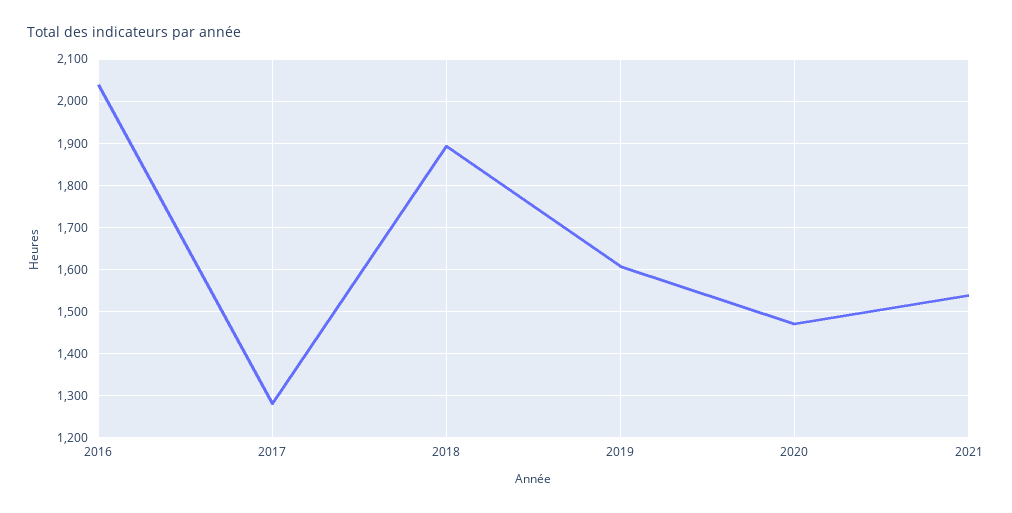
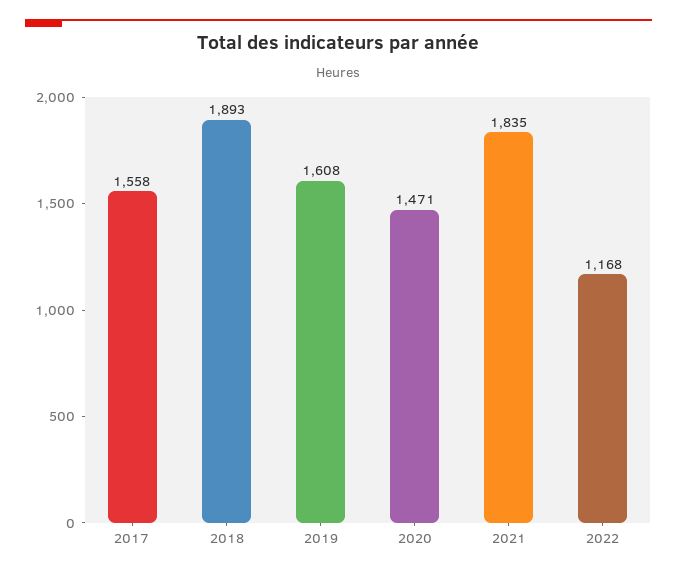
2016: 2040 -> none
2017: 1280 -> 1558
2021: 1540 -> 1835
2022: none -> 1168

